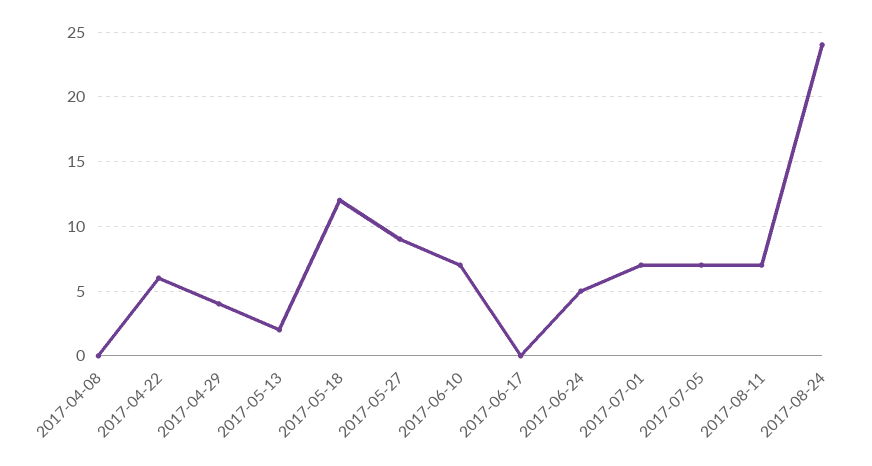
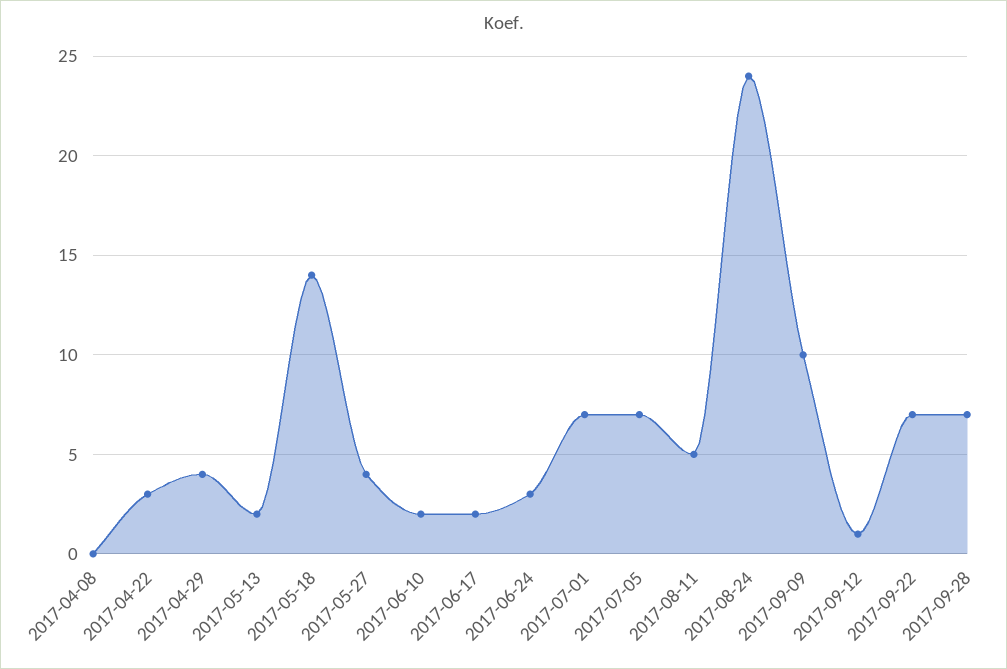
2017-04-22: 6 -> 3
2017-05-18: 12 -> 14
2017-05-27: 9 -> 4
2017-06-10: 7 -> 2
2017-06-17: 0 -> 2
2017-06-24: 5 -> 3
2017-08-11: 7 -> 5
2017-09-09: none -> 10
2017-09-12: none -> 1
2017-09-22: none -> 7
2017-09-28: none -> 7

